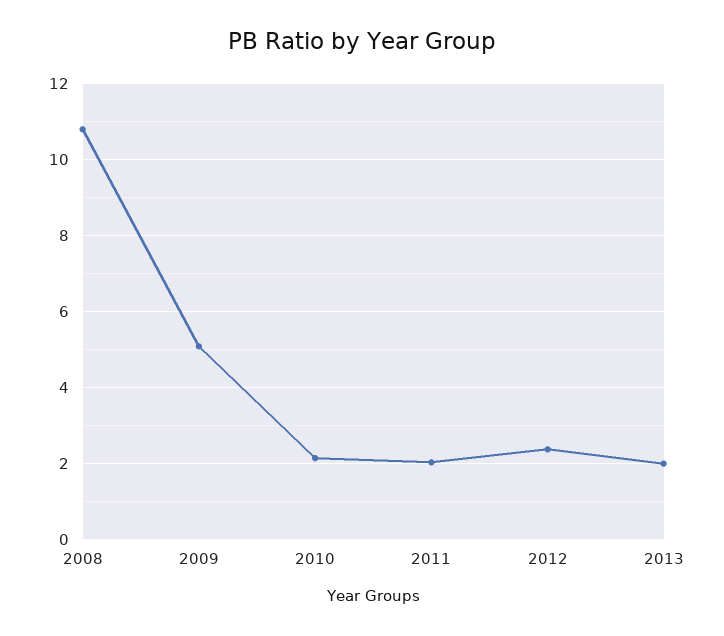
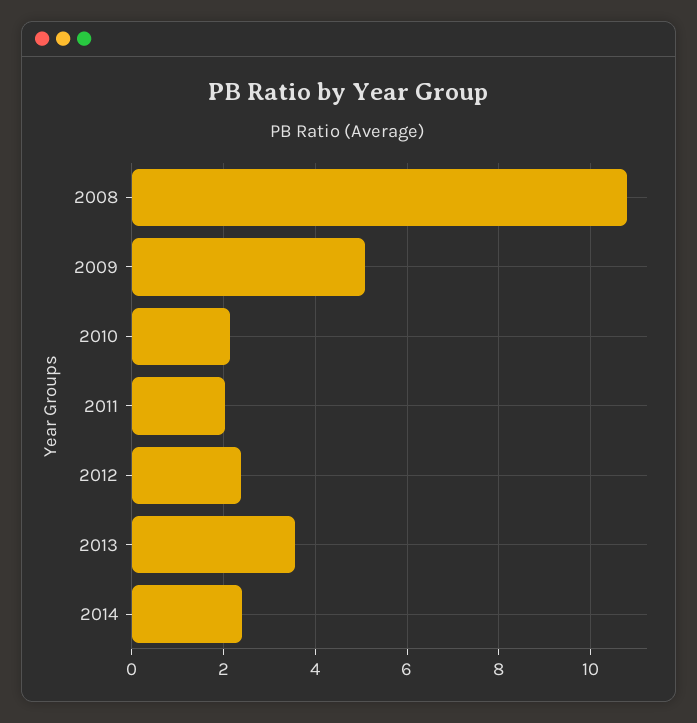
2013: 2 -> 3.6
2014: none -> 2.4

